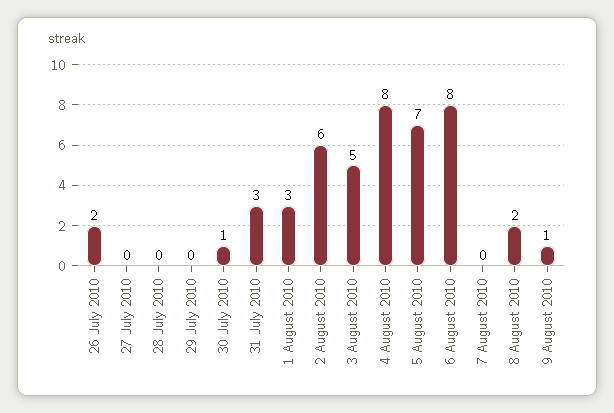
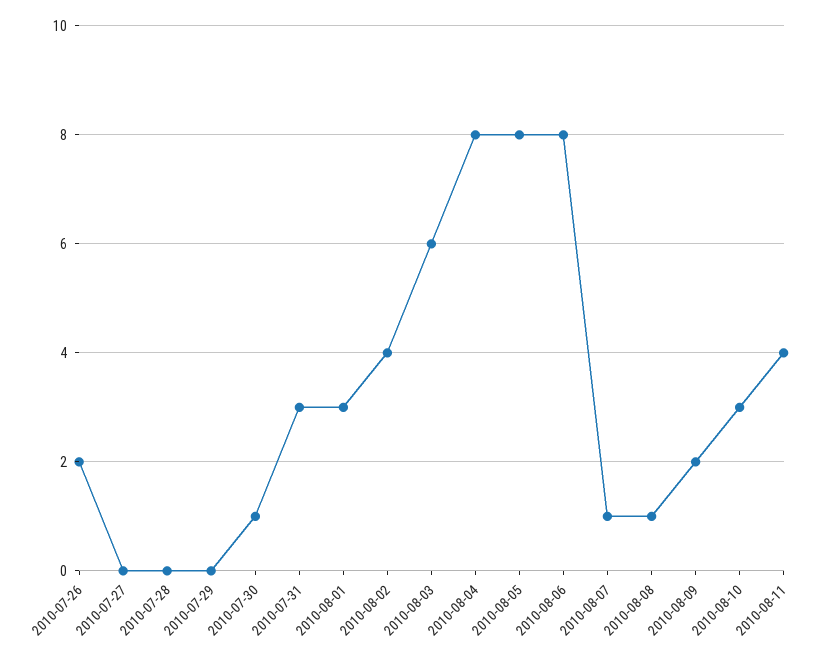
2 August 2010: 6 -> 4
3 August 2010: 5 -> 6
5 August 2010: 7 -> 8
7 August 2010: 0 -> 1
8 August 2010: 2 -> 1
9 August 2010: 1 -> 2
2010-08-10: none -> 3
2010-08-11: none -> 4

